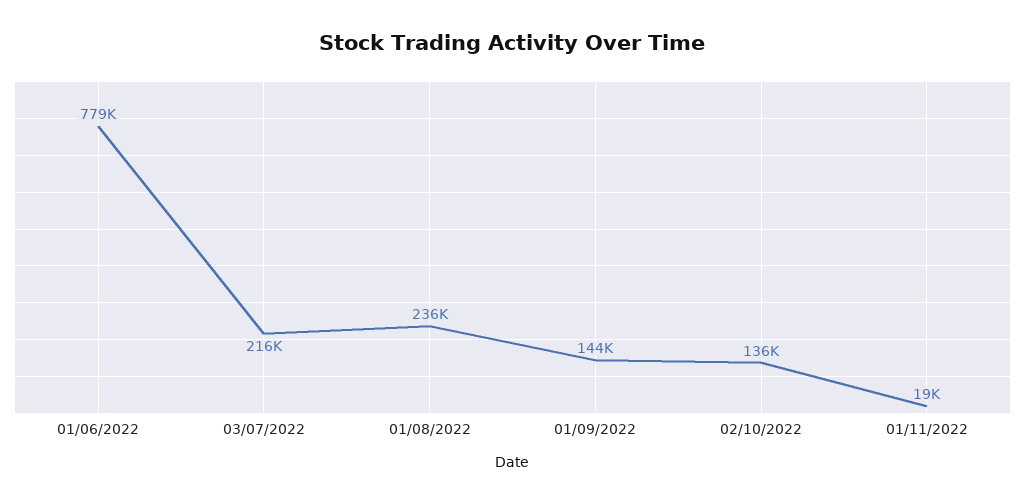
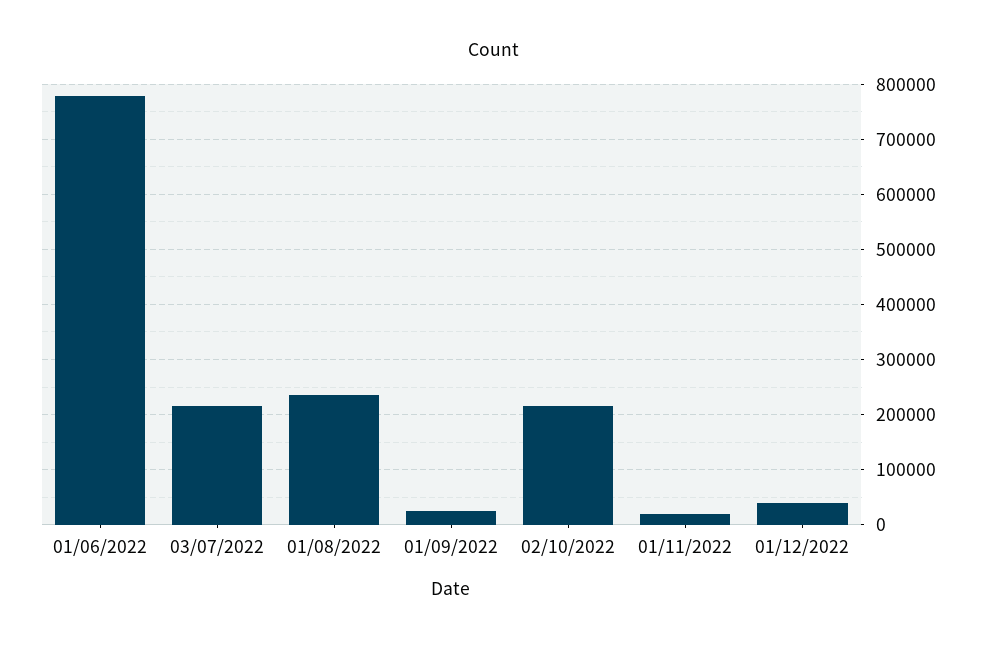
01/09/2022: 144000 -> 20000
02/10/2022: 136000 -> 220000
01/12/2022: none -> 40000

